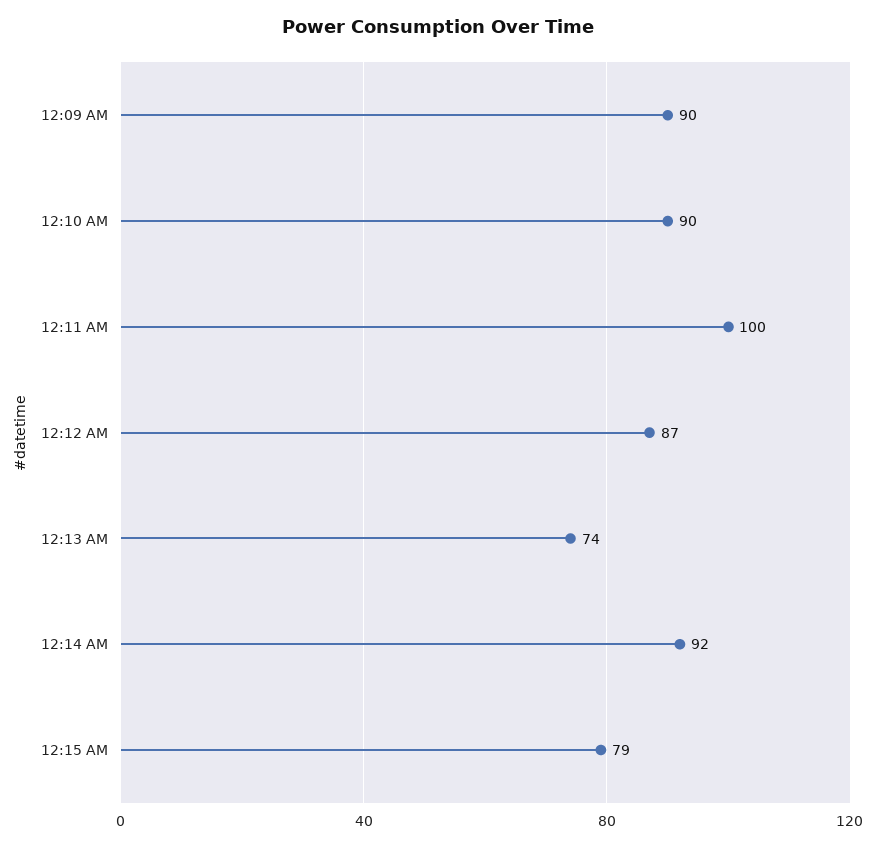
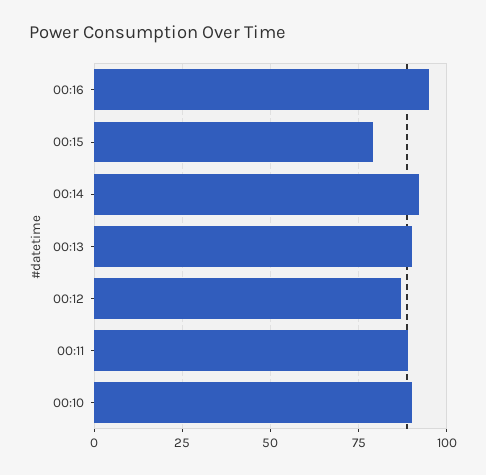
12:09 AM: 90 -> none
12:11 AM: 100 -> 90
12:13 AM: 74 -> 90
00:16: none -> 95

